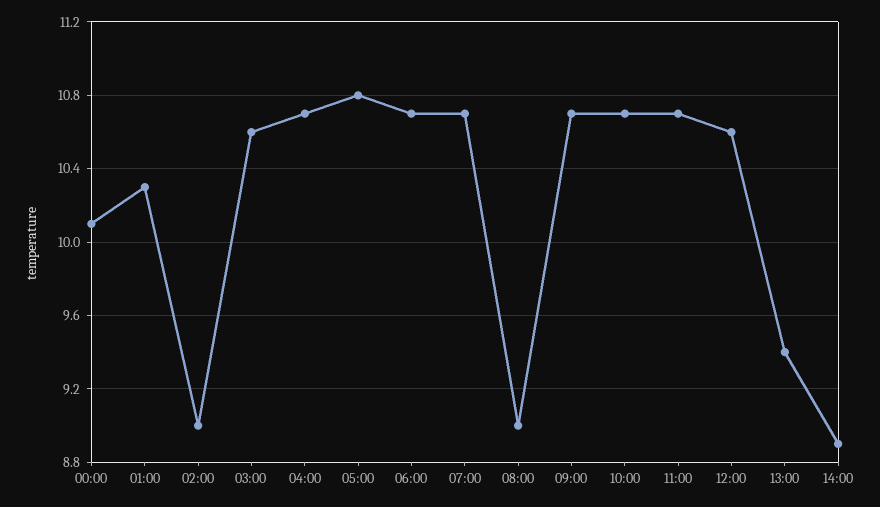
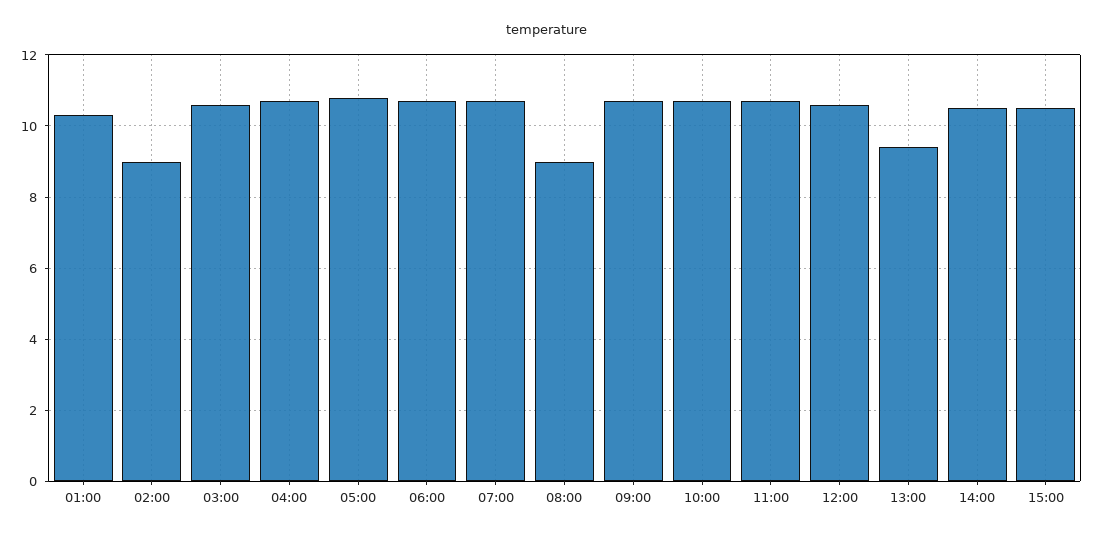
00:00: 10.1 -> none
14:00: 8.9 -> 10.5
15:00: none -> 10.5

